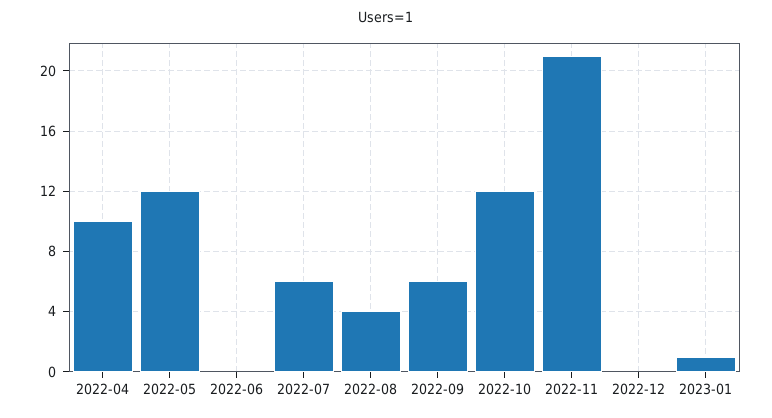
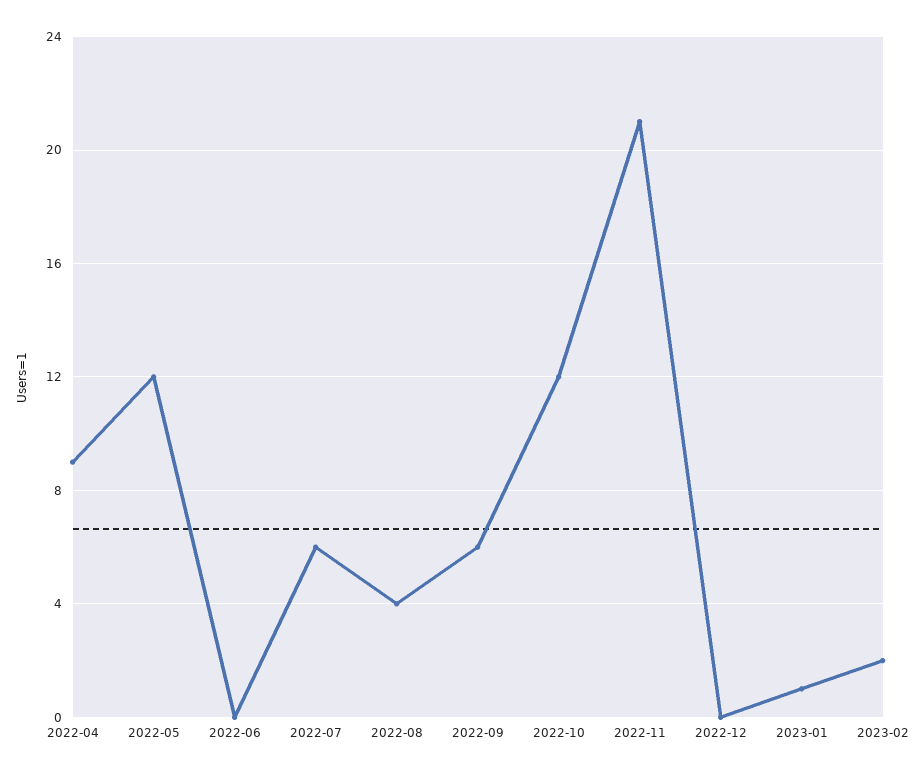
2022-04: 10 -> 9
2023-02: none -> 2

